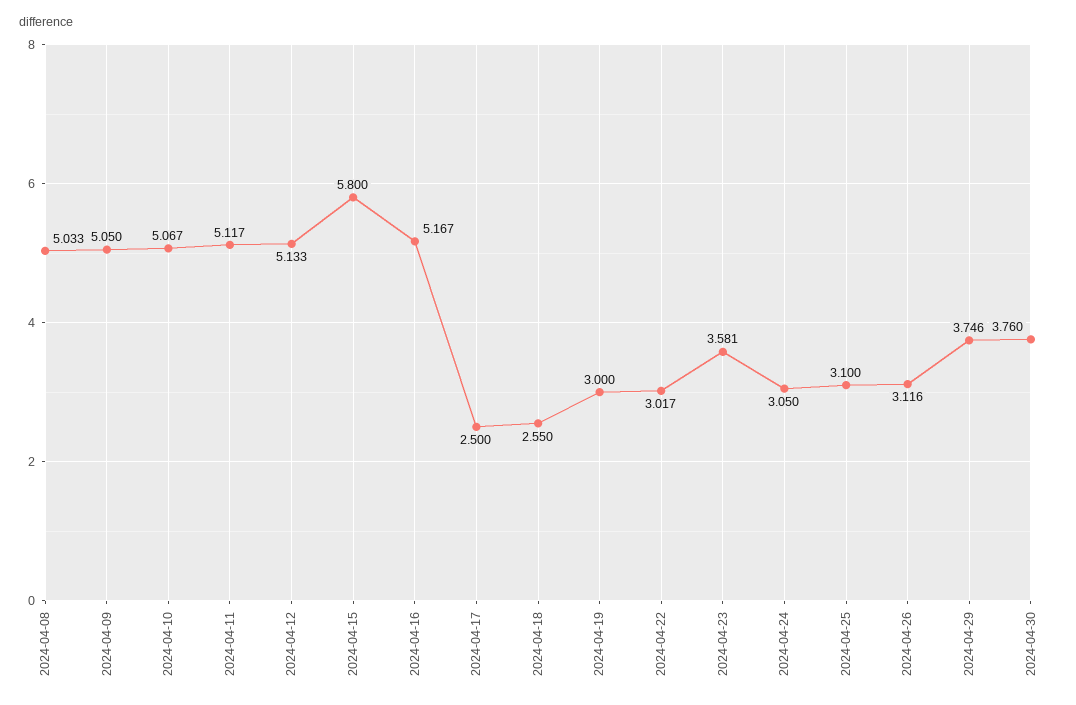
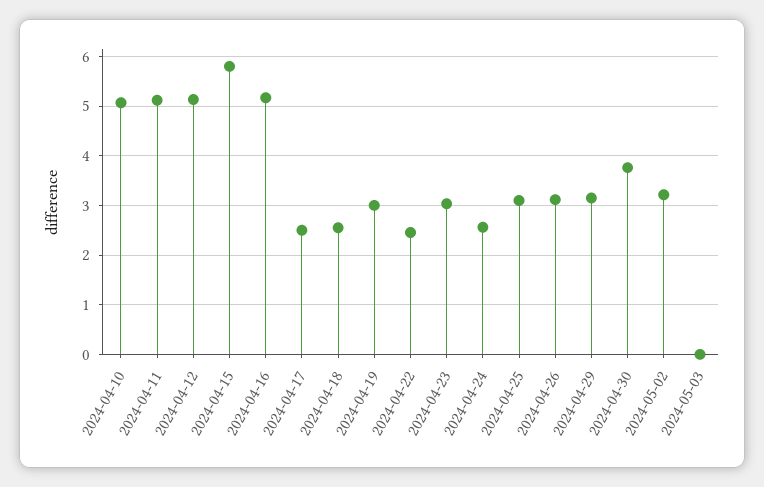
2024-04-08: 5.033 -> none
2024-04-09: 5.05 -> none
2024-04-22: 3.017 -> 2.4
2024-04-23: 3.581 -> 3
2024-04-24: 3.05 -> 2.6
2024-04-29: 3.746 -> 3.2
2024-05-02: none -> 3.2
2024-05-03: none -> 0

